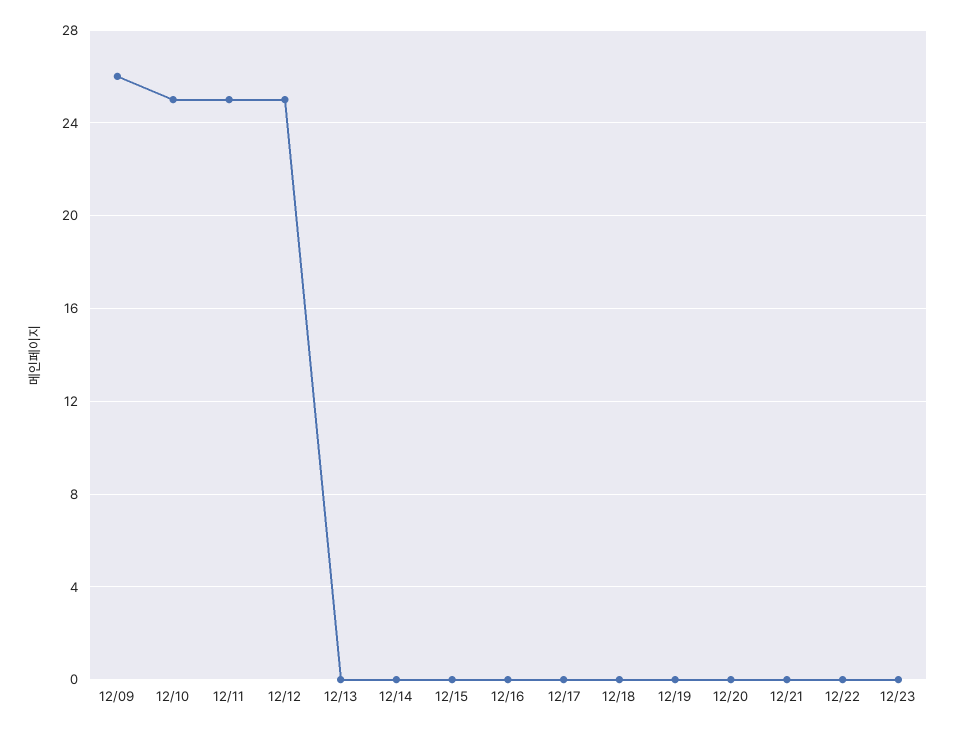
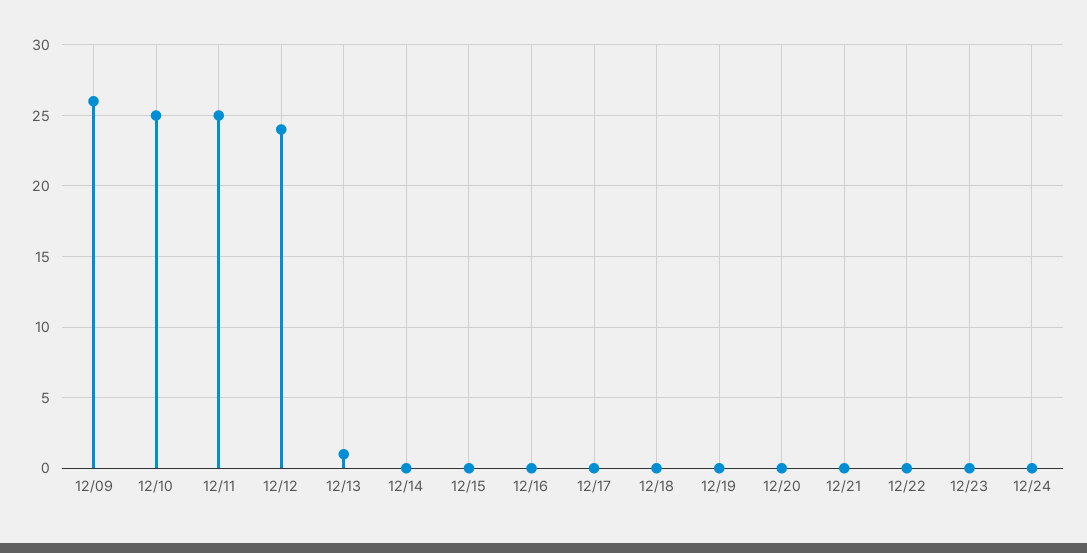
12/12: 25 -> 24
12/13: 0 -> 1
12/24: none -> 0

